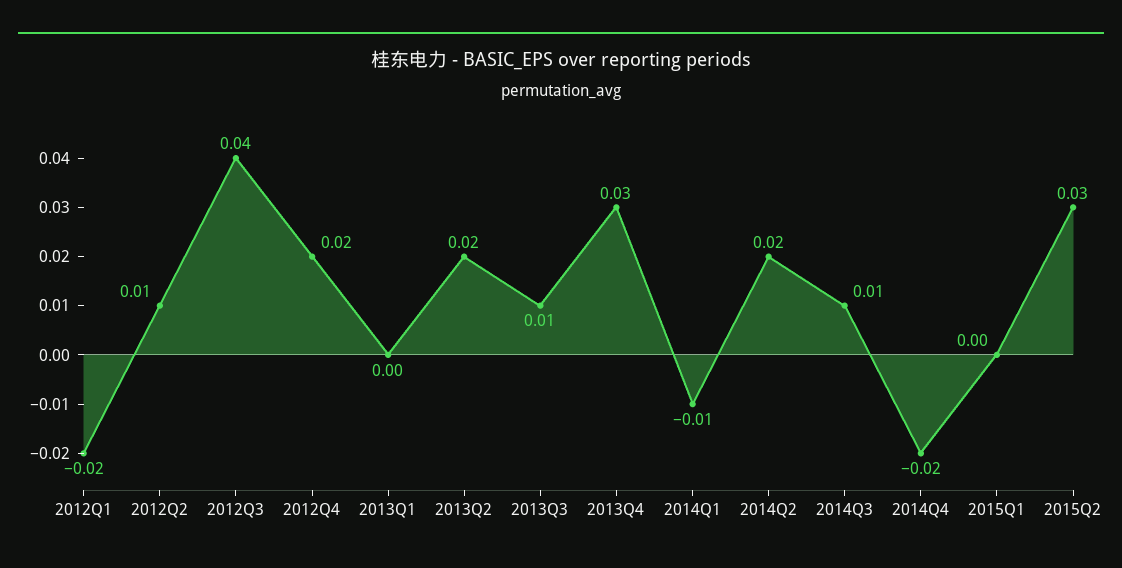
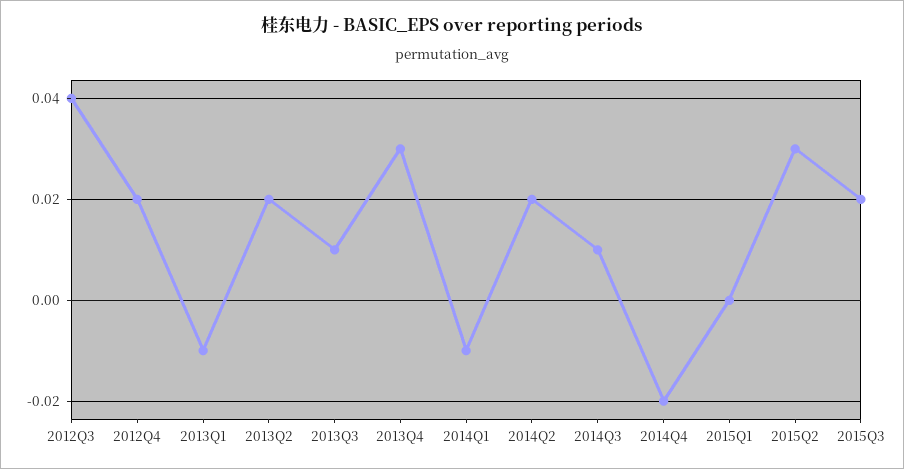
2012Q1: -0.02 -> none
2012Q2: 0.01 -> none
2013Q1: 0 -> -0.01
2015Q3: none -> 0.02

